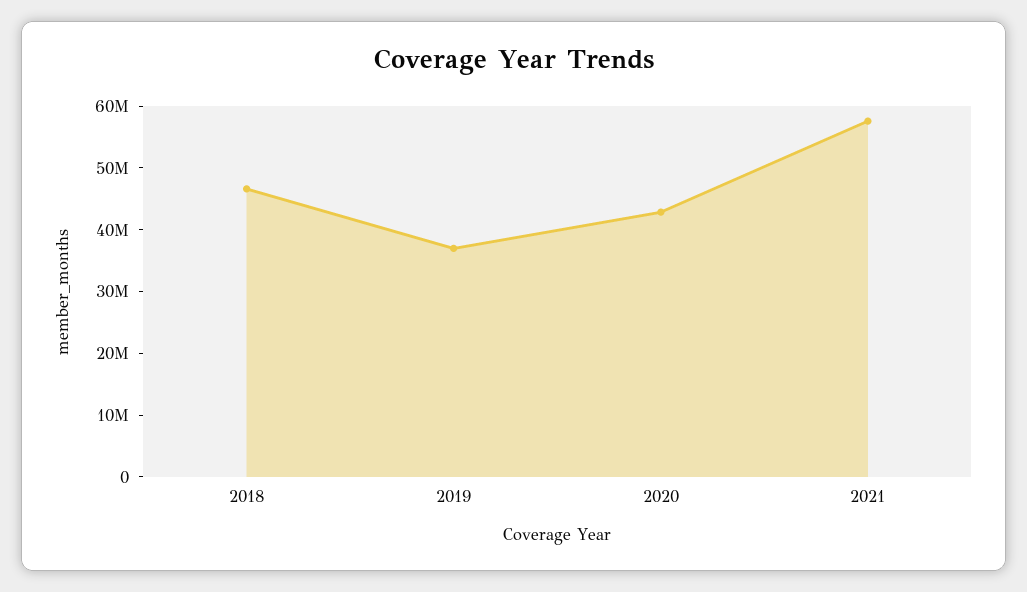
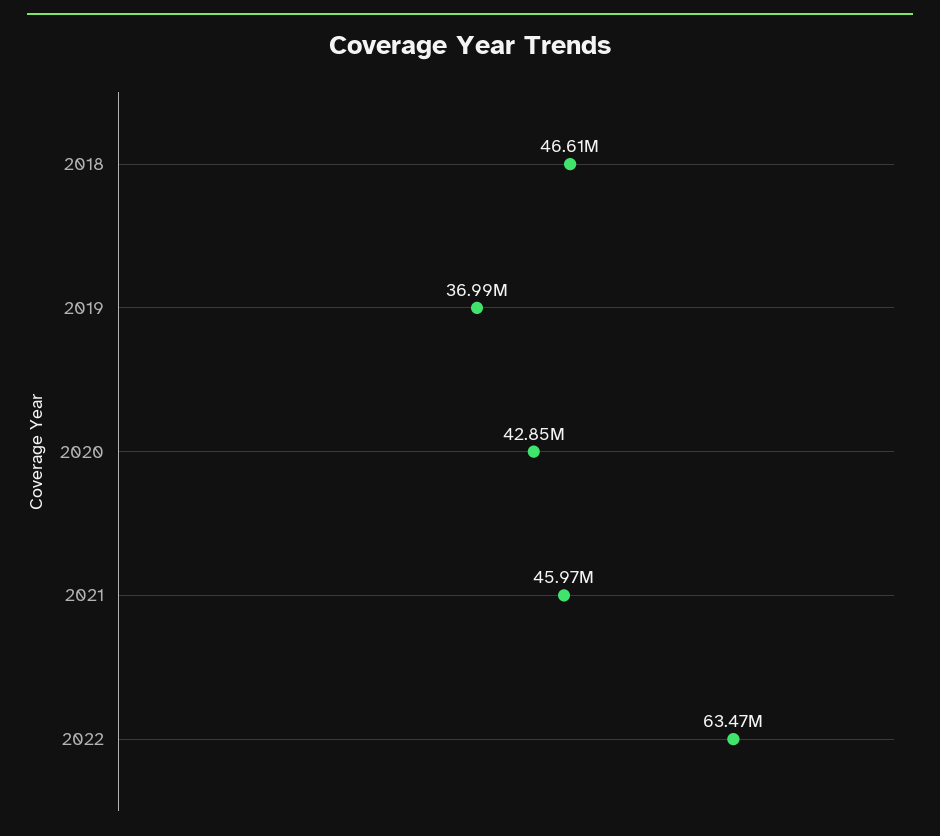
2021: 58000000 -> 45970000
2022: none -> 63470000

